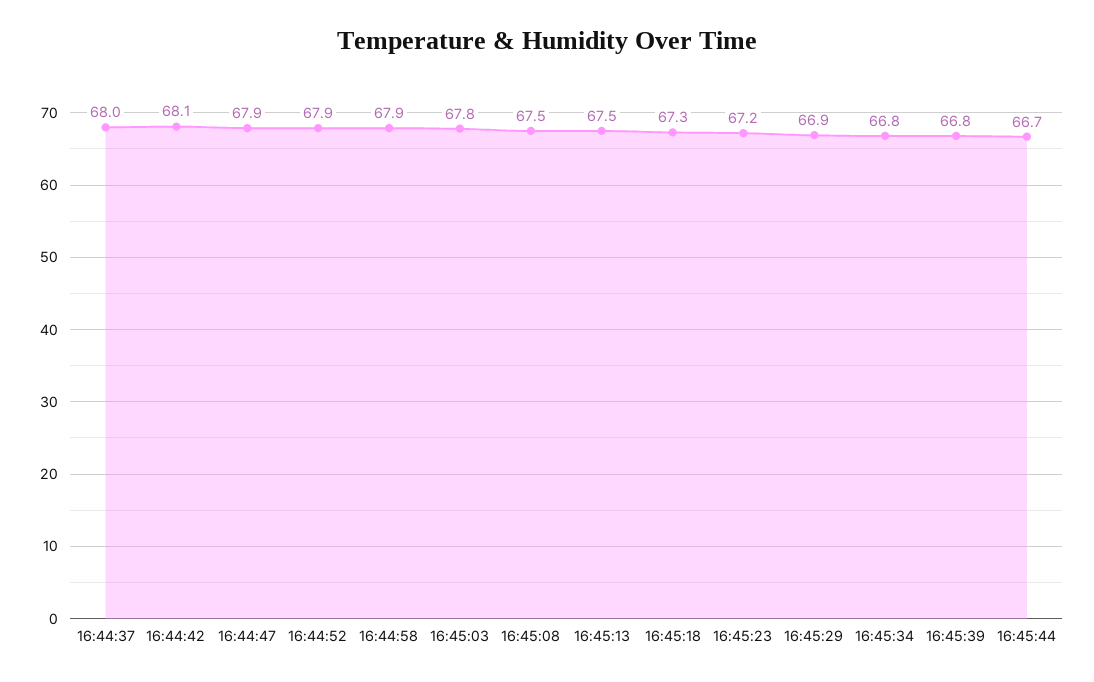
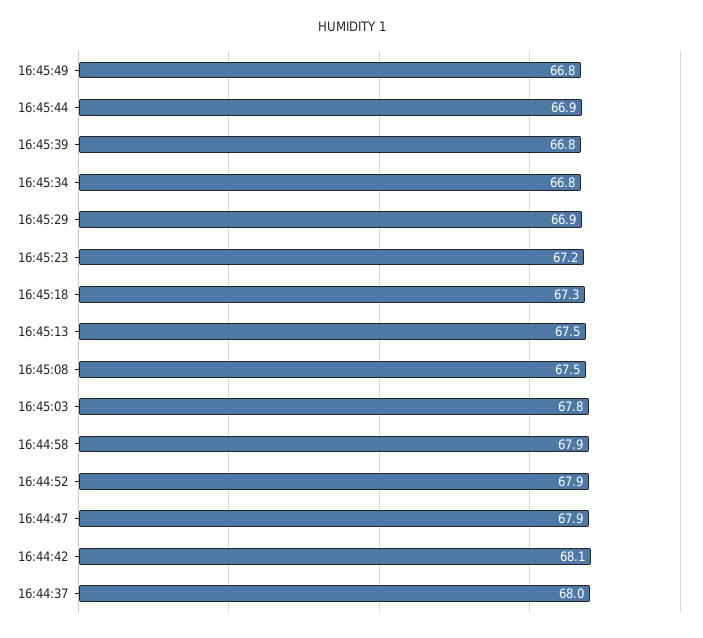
16:45:44: 66.7 -> 66.9
16:45:49: none -> 66.8

